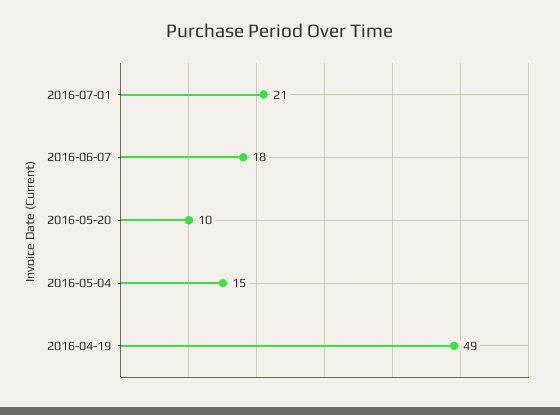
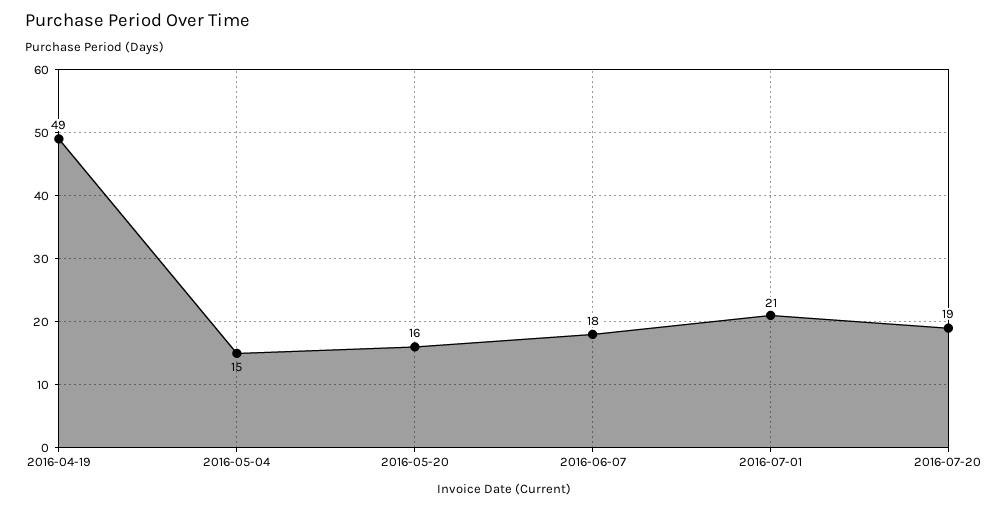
2016-05-20: 10 -> 16
2016-07-20: none -> 19

